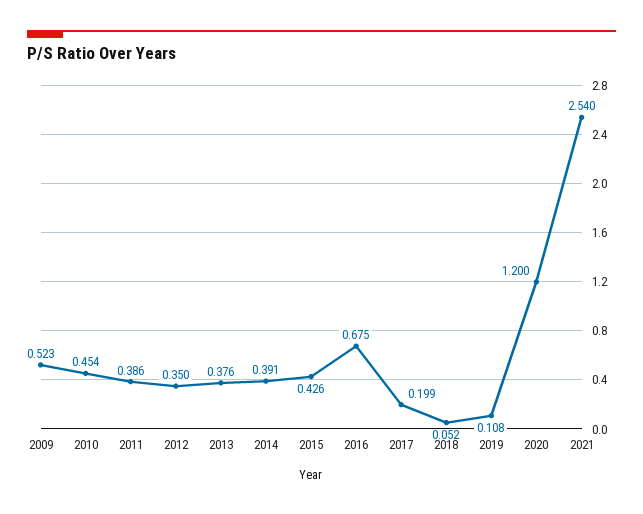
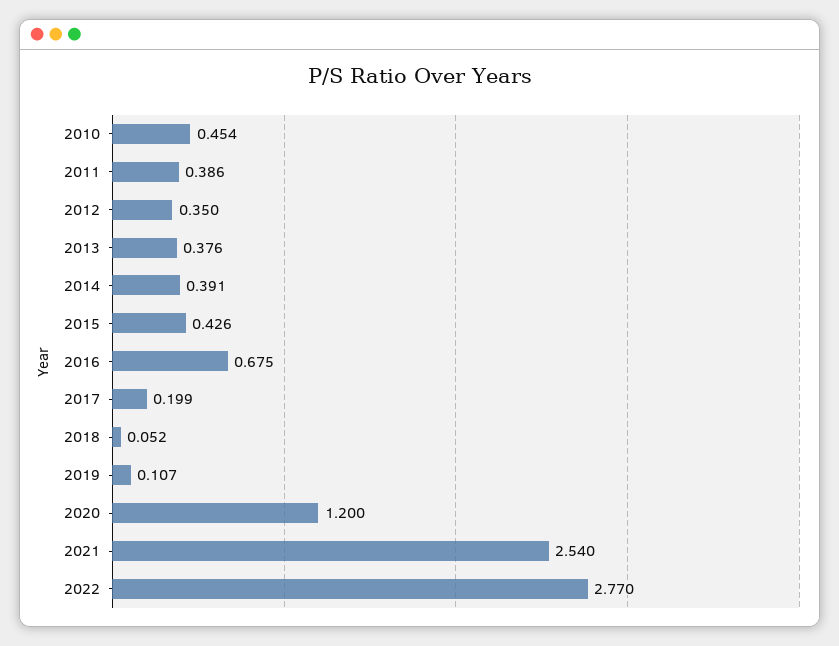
2009: 0.523 -> none
2019: 0.108 -> 0.107
2022: none -> 2.77

